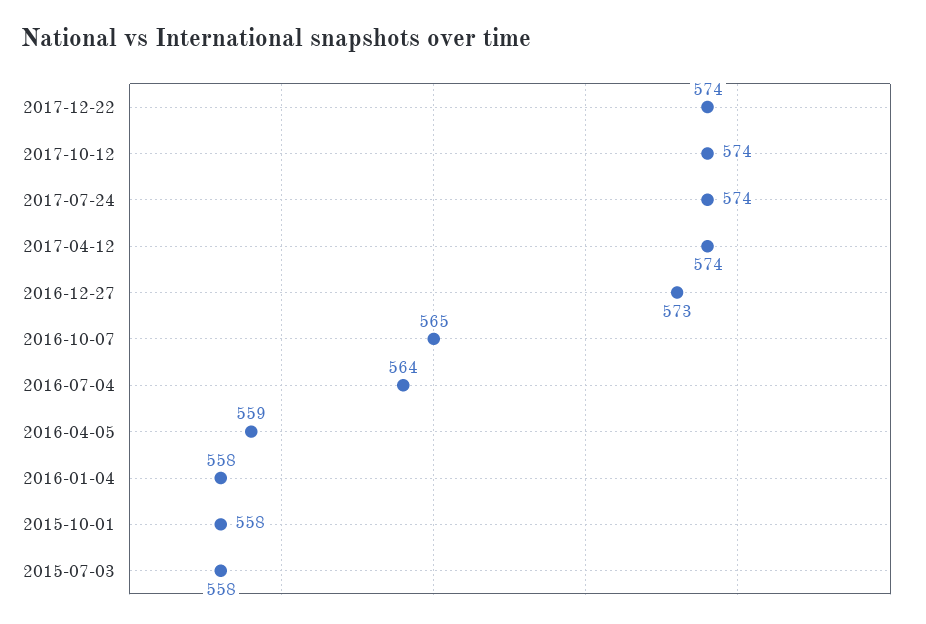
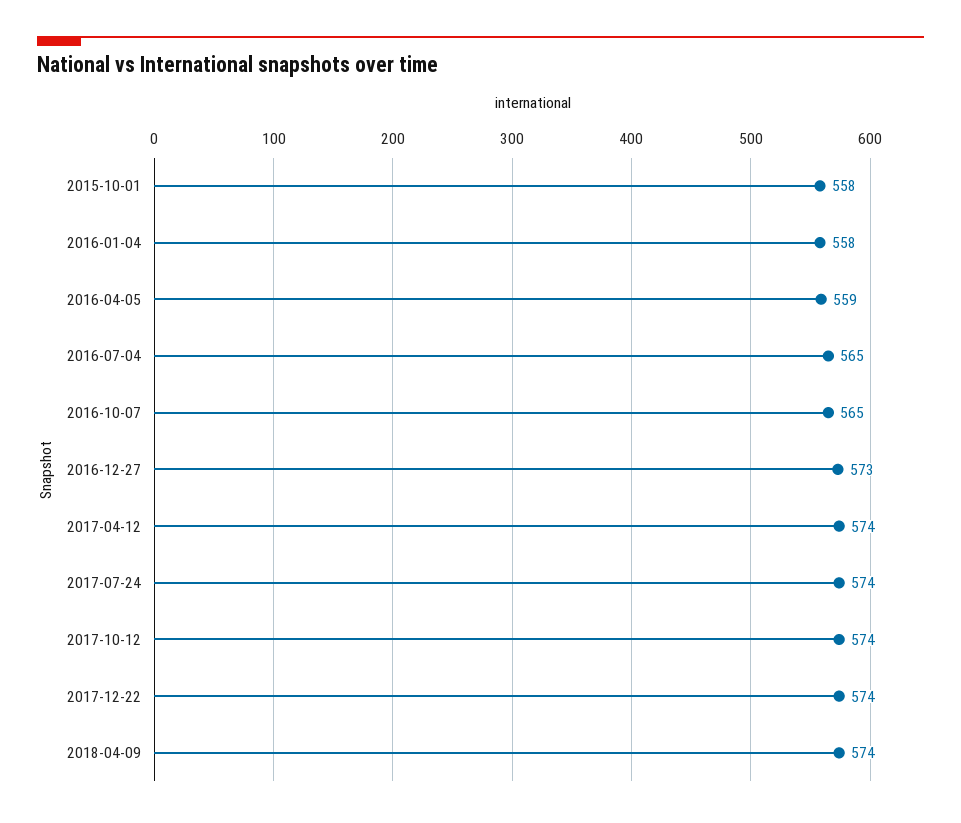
2016-07-04: 564 -> 565
2015-07-03: 558 -> none
2018-04-09: none -> 574

